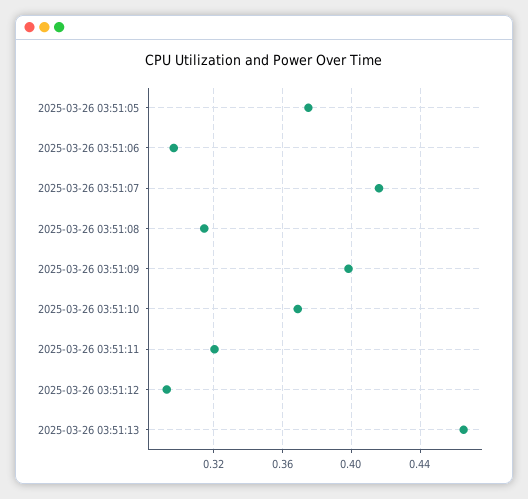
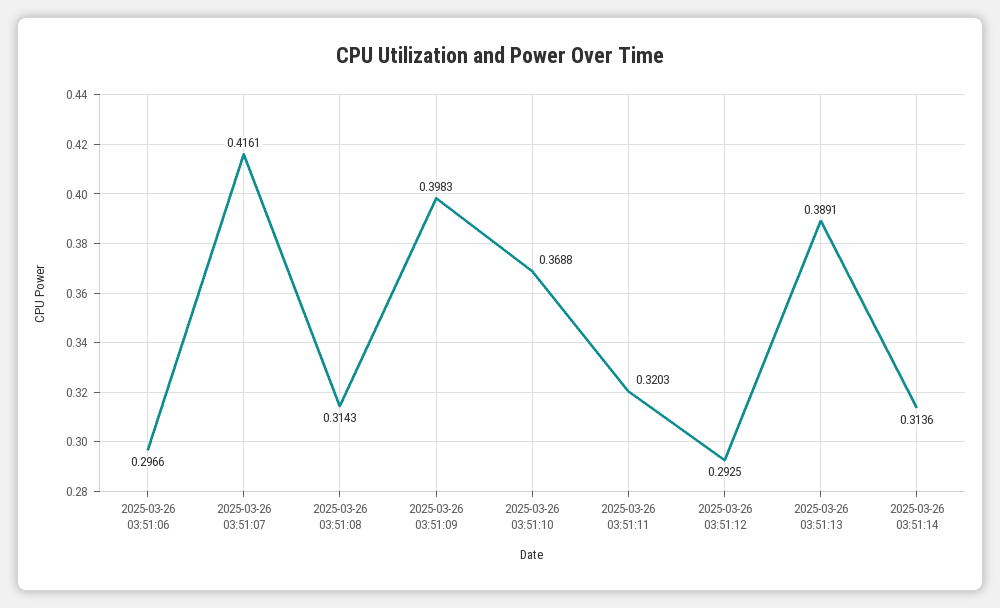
2025-03-26 03:51:05: 0.375 -> none
2025-03-26 03:51:13: 0.465 -> 0.3891
2025-03-26 03:51:14: none -> 0.3136

